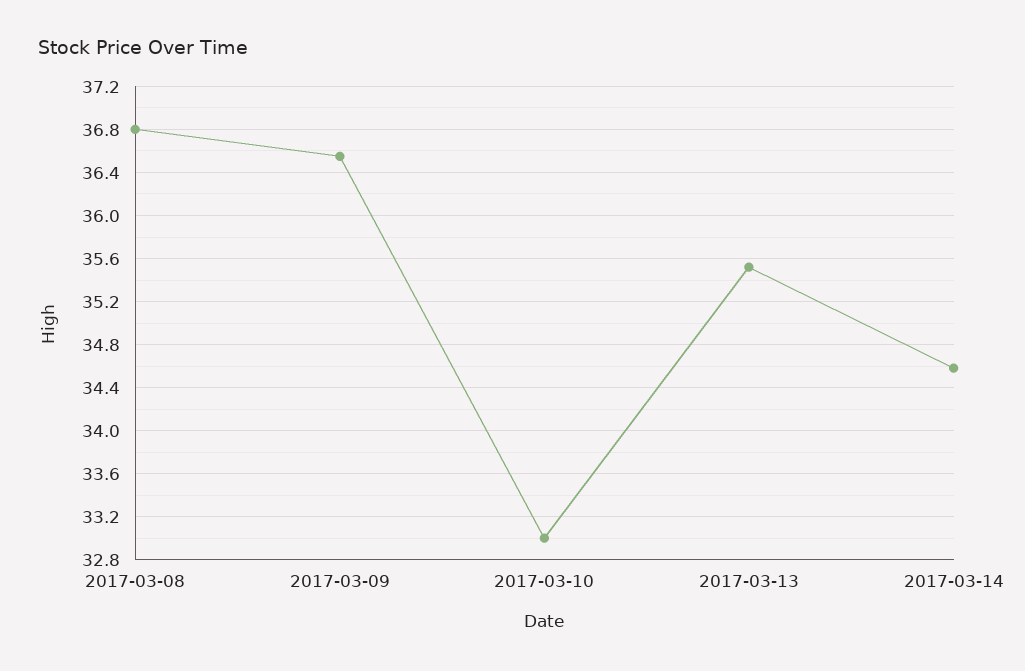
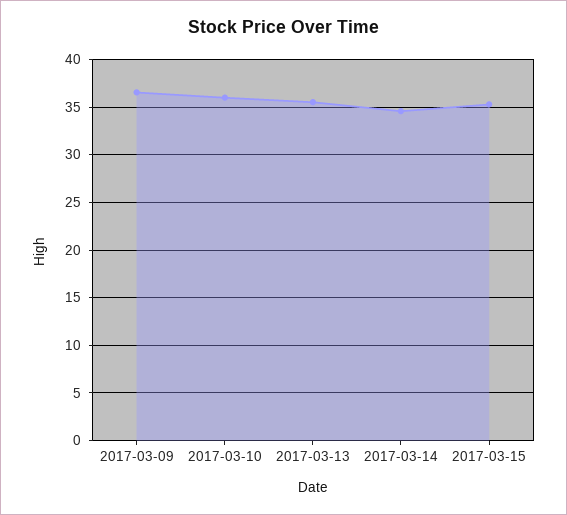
2017-03-08: 36.8 -> none
2017-03-10: 33 -> 36
2017-03-15: none -> 35

